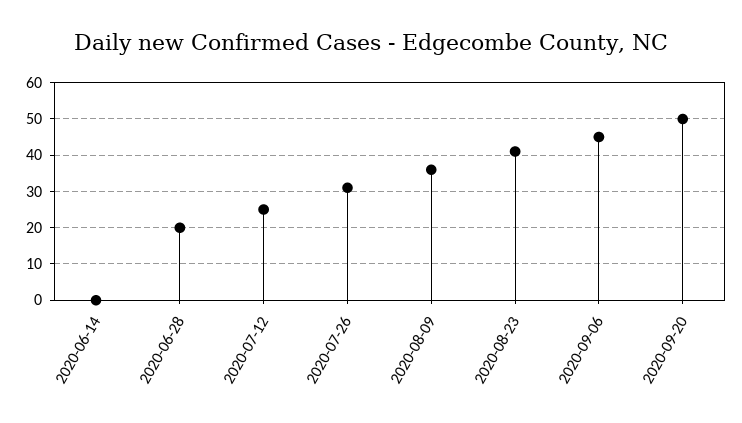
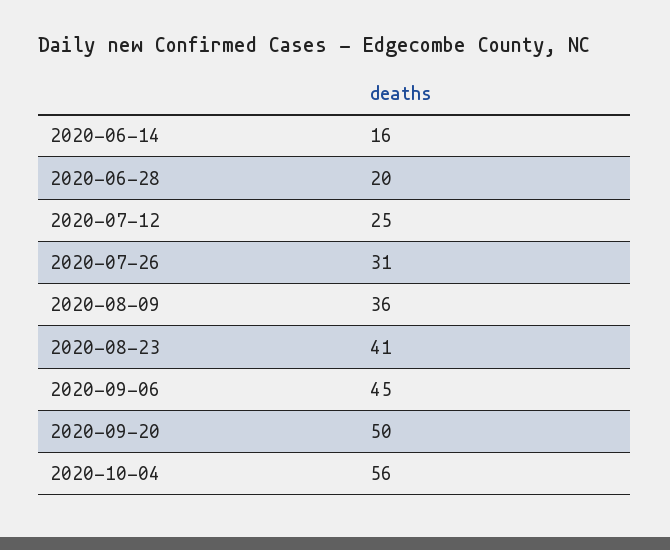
2020-06-14: 0 -> 16
2020-10-04: none -> 56

